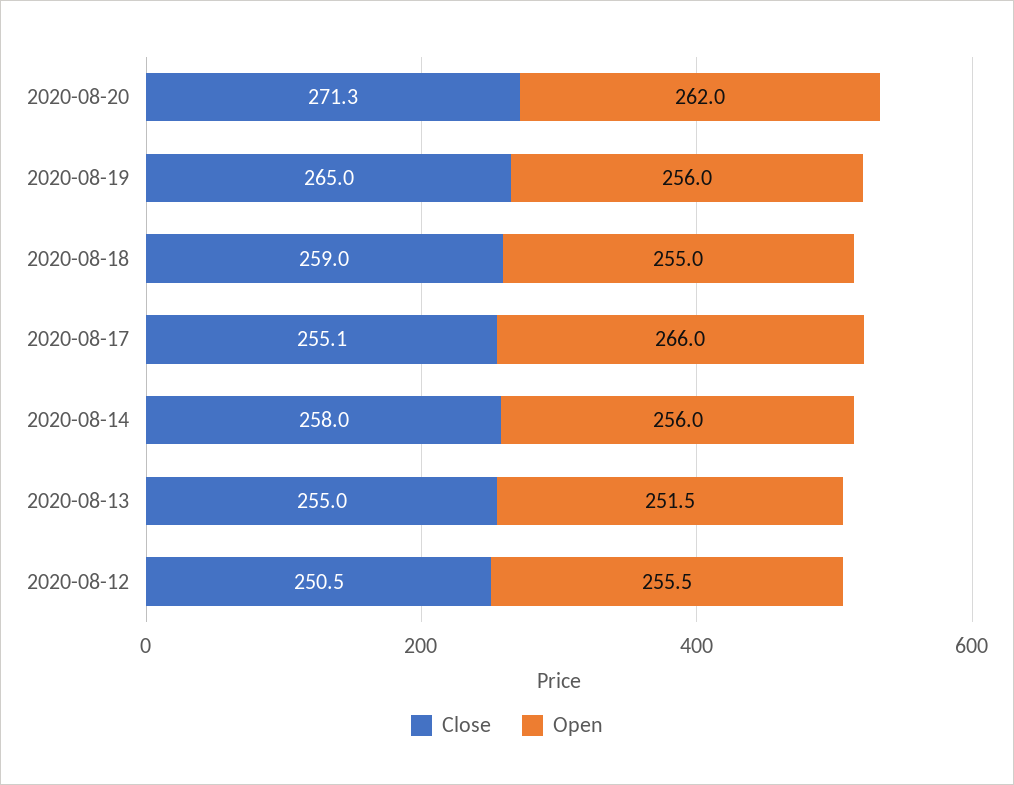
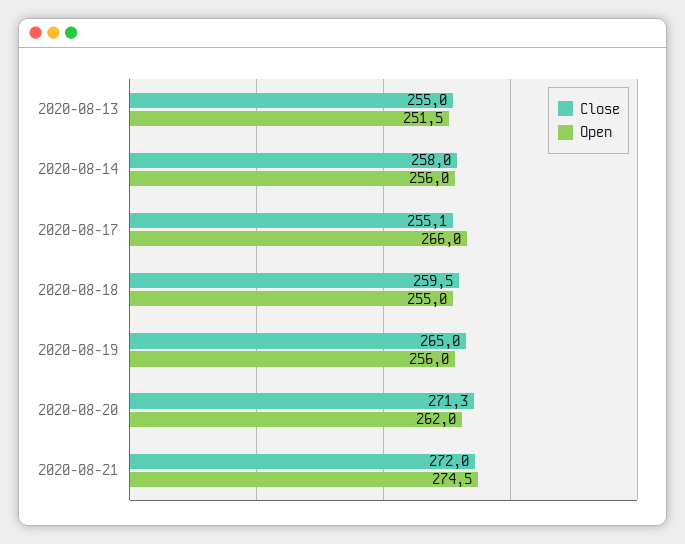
Close, 2020-08-18: 259 -> 259.5
Close, 2020-08-12: 250.5 -> none
Open, 2020-08-12: 255.5 -> none
Close, 2020-08-21: none -> 272
Open, 2020-08-21: none -> 274.5

